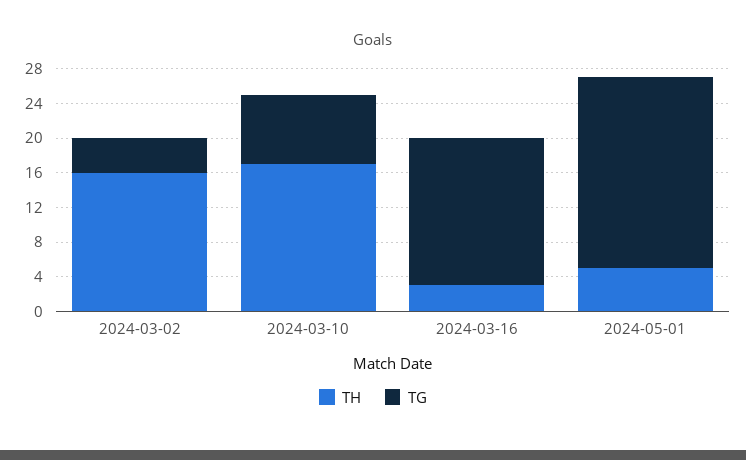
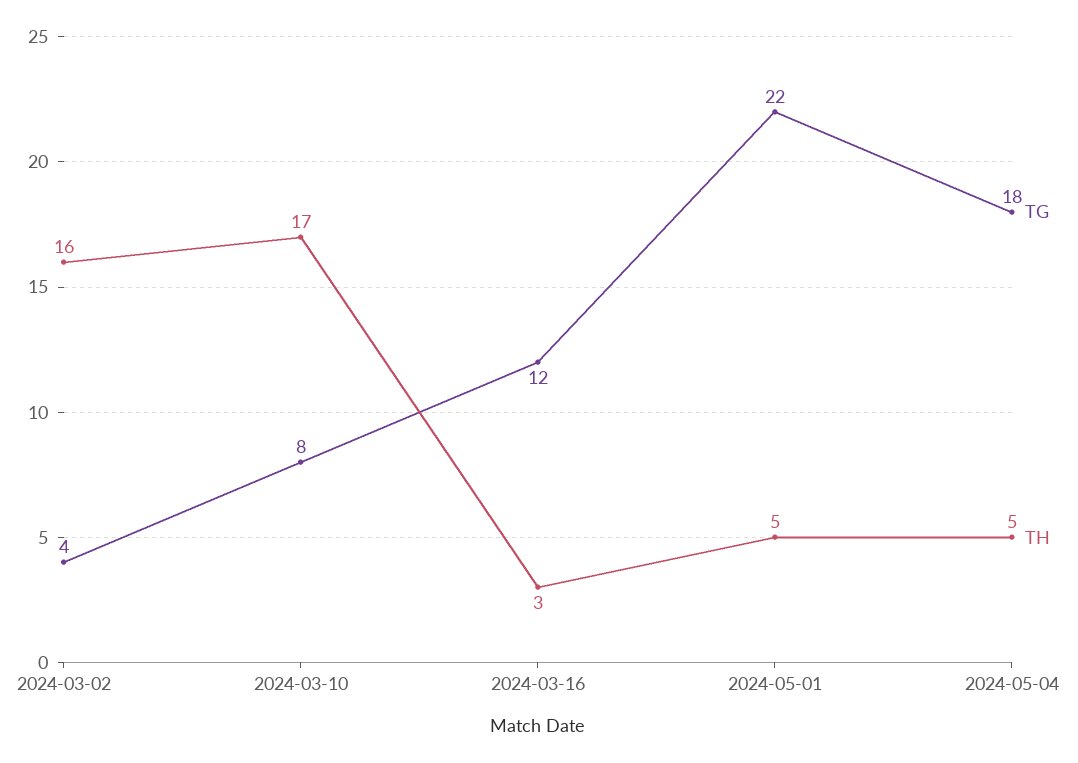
TG, 2024-03-16: 17 -> 12
TG, 2024-05-04: none -> 18
TH, 2024-05-04: none -> 5

